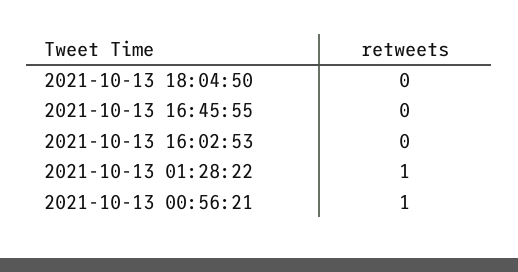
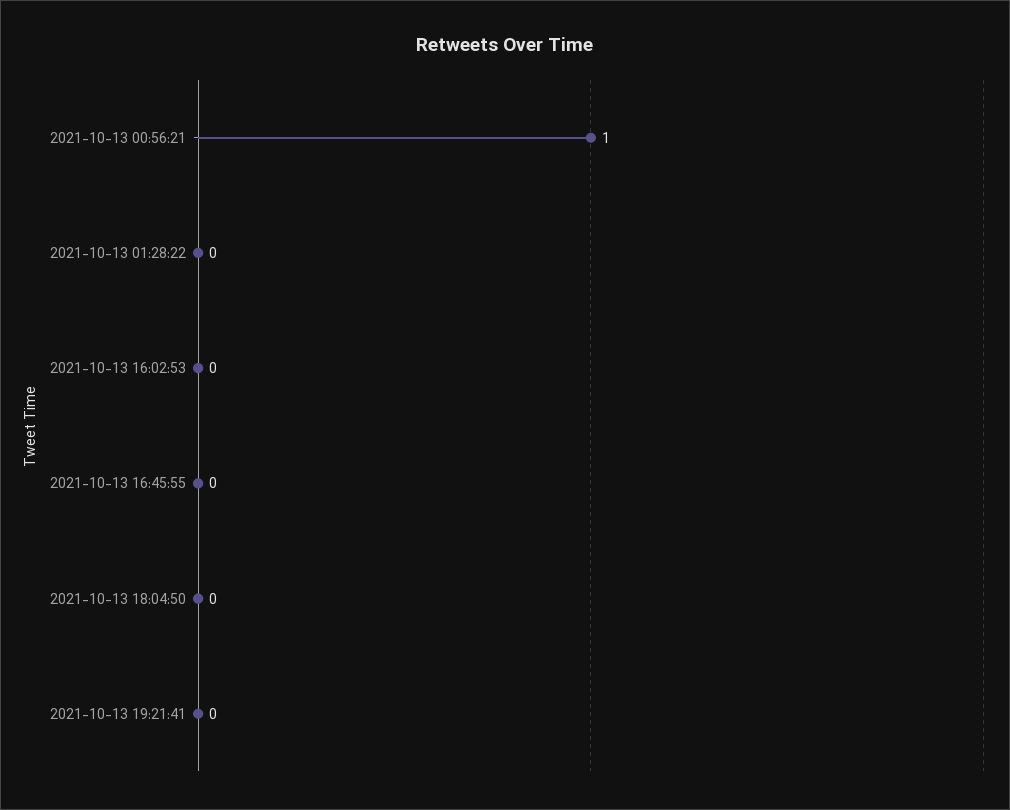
2021-10-13 01:28:22: 1 -> 0
2021-10-13 19:21:41: none -> 0

